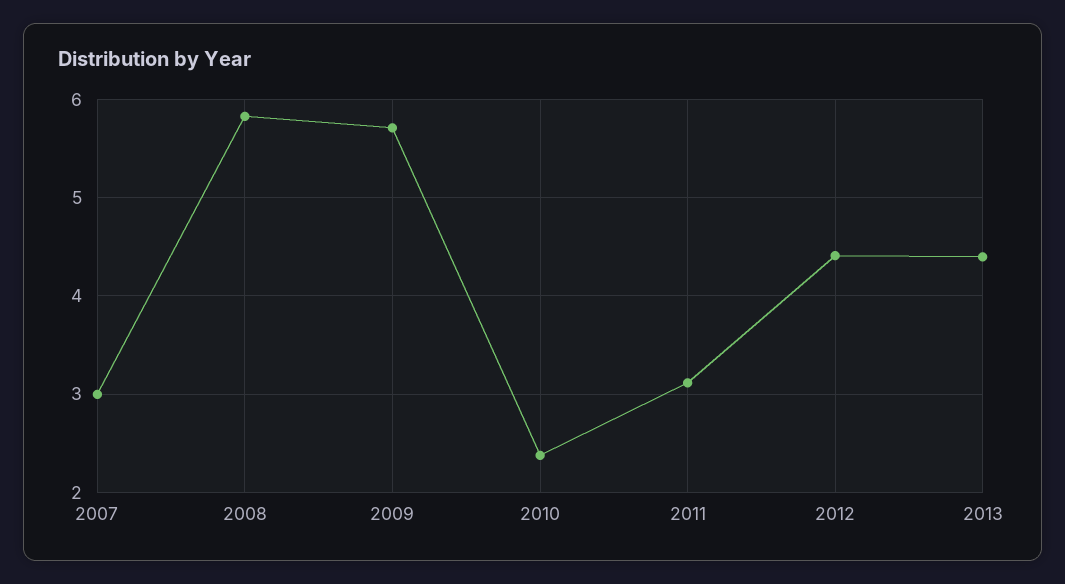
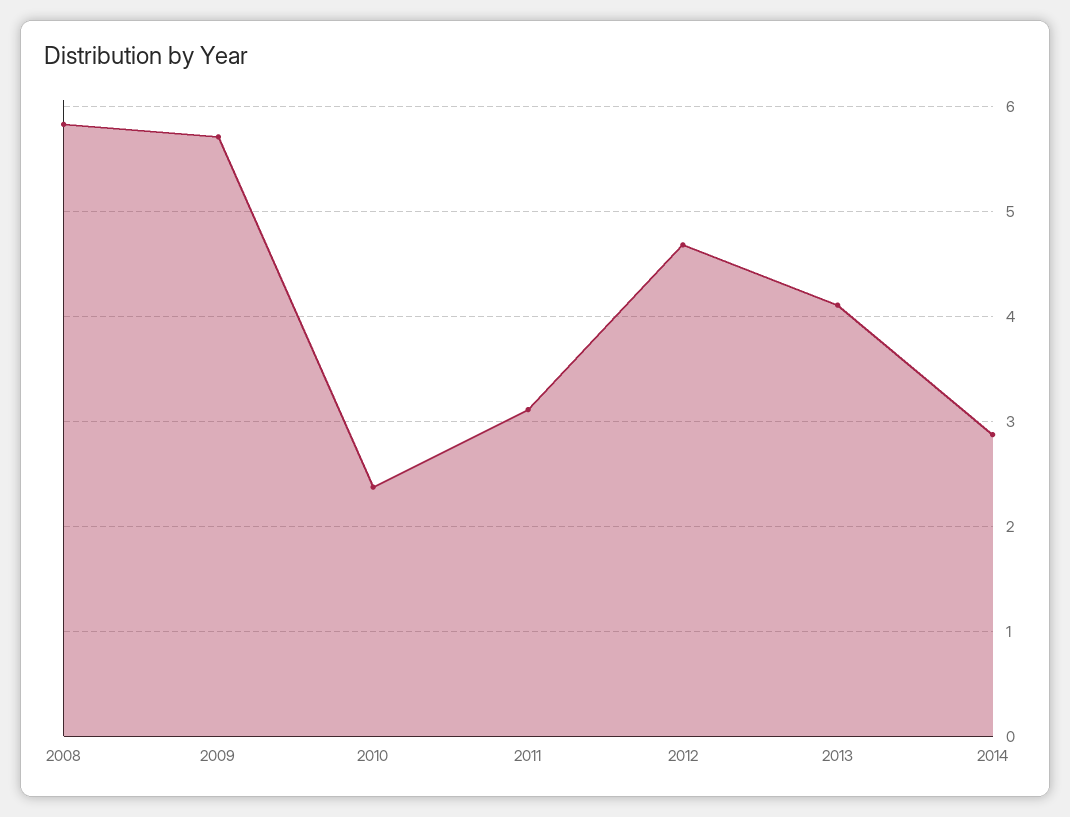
2007: 3 -> none
2012: 4.4 -> 4.7
2013: 4.4 -> 4.1
2014: none -> 2.9

